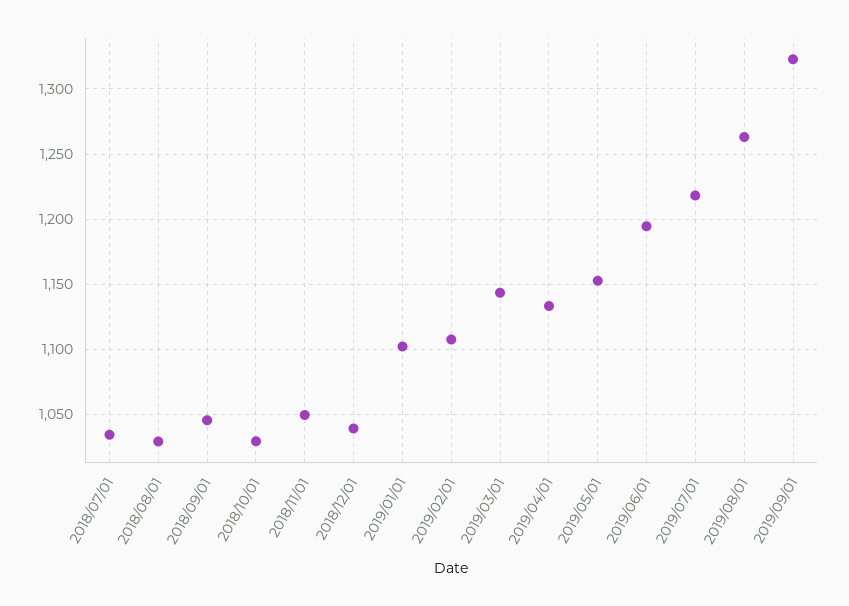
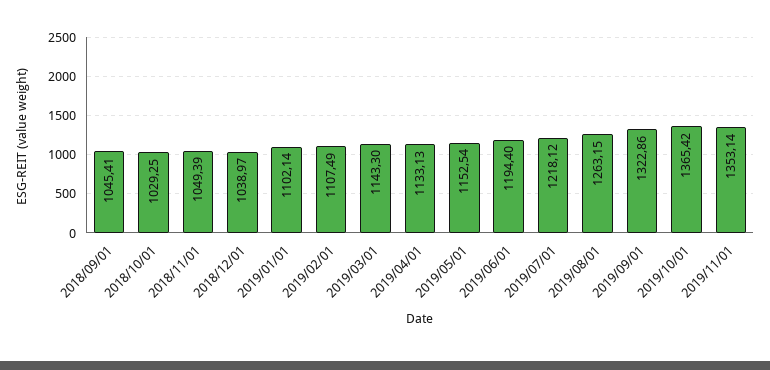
2018/07/01: 1035 -> none
2018/08/01: 1030 -> none
2019/10/01: none -> 1365.42
2019/11/01: none -> 1353.14

